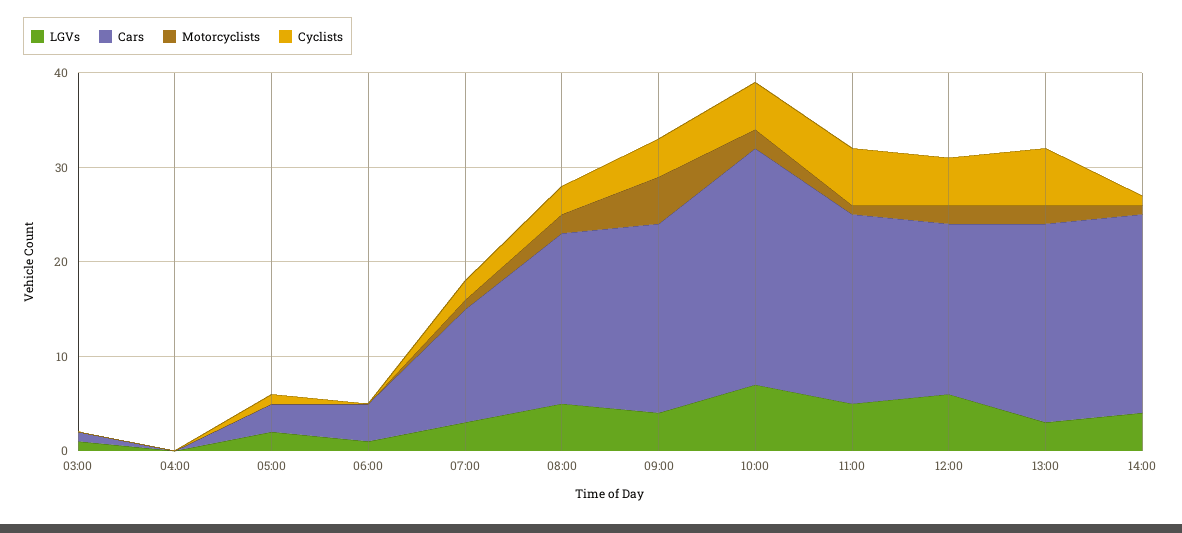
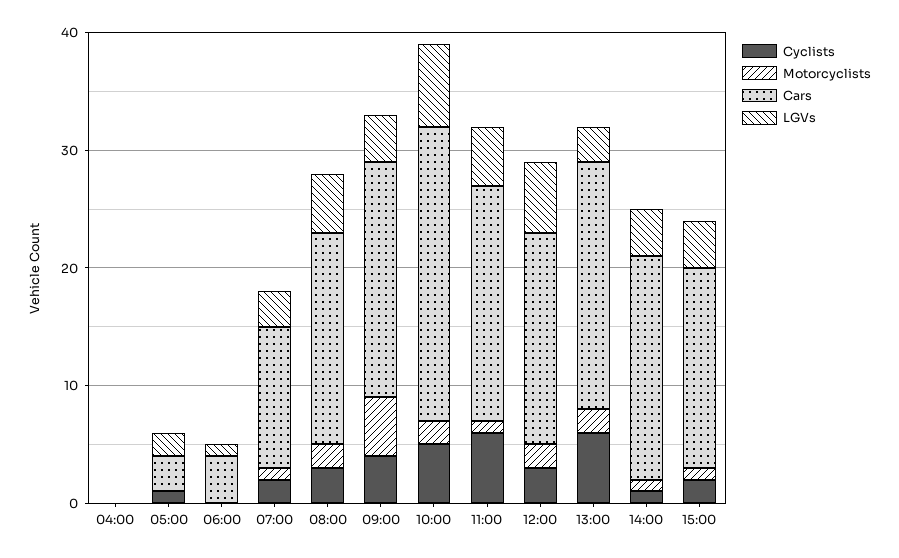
LGVs, 03:00: 1 -> none
Cars, 03:00: 1 -> none
Motorcyclists, 03:00: 0 -> none
Cyclists, 03:00: 0 -> none
Cyclists, 12:00: 5 -> 3
Cars, 14:00: 21 -> 19
Cyclists, 15:00: none -> 2
Motorcyclists, 15:00: none -> 1
Cars, 15:00: none -> 17
LGVs, 15:00: none -> 4

